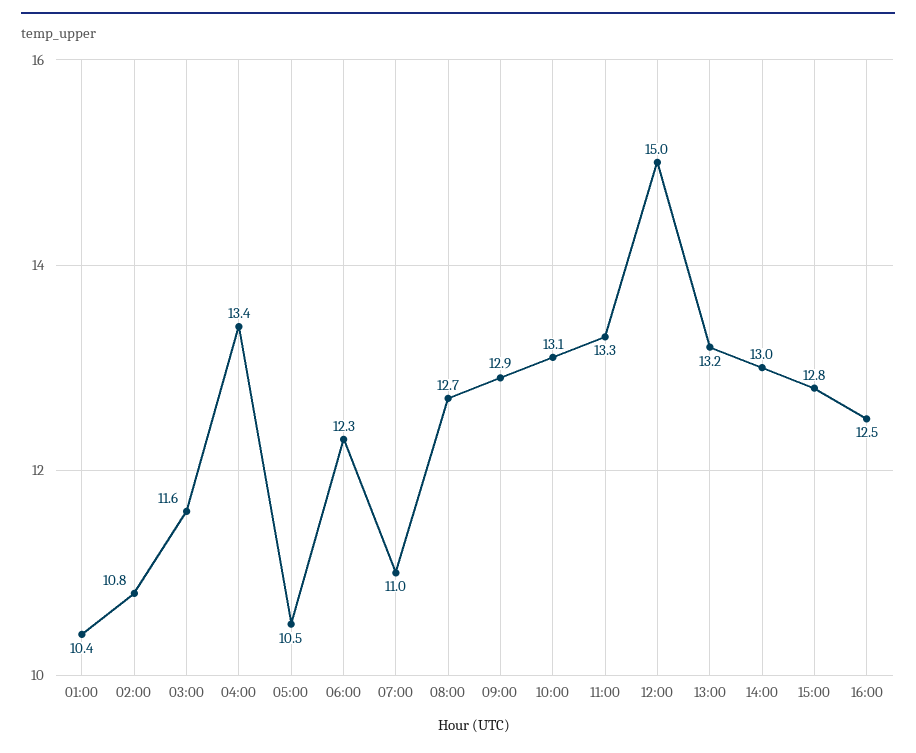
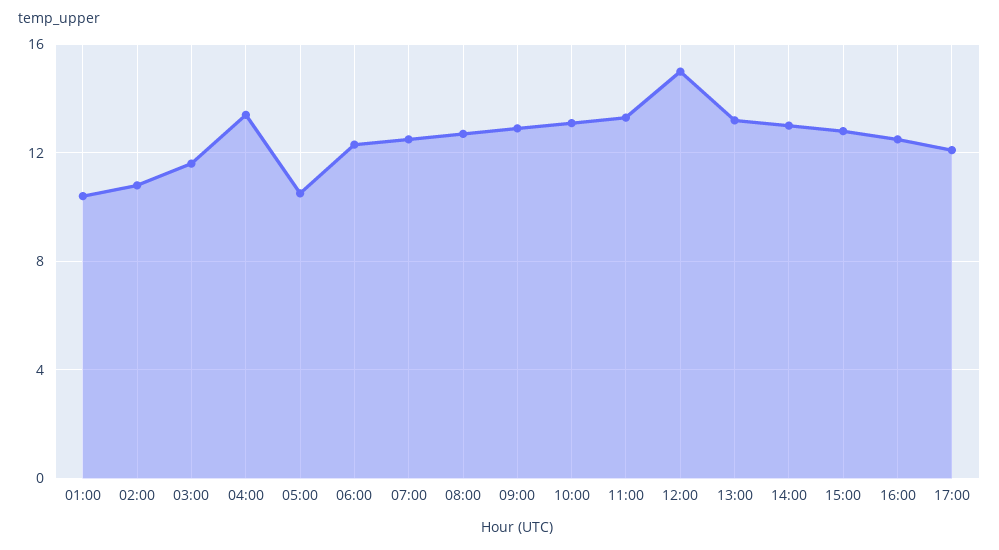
07:00: 11 -> 12.5
17:00: none -> 12

